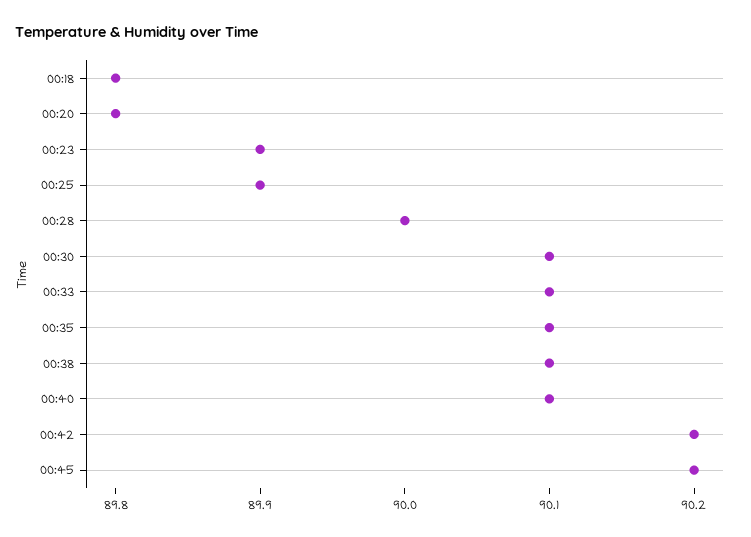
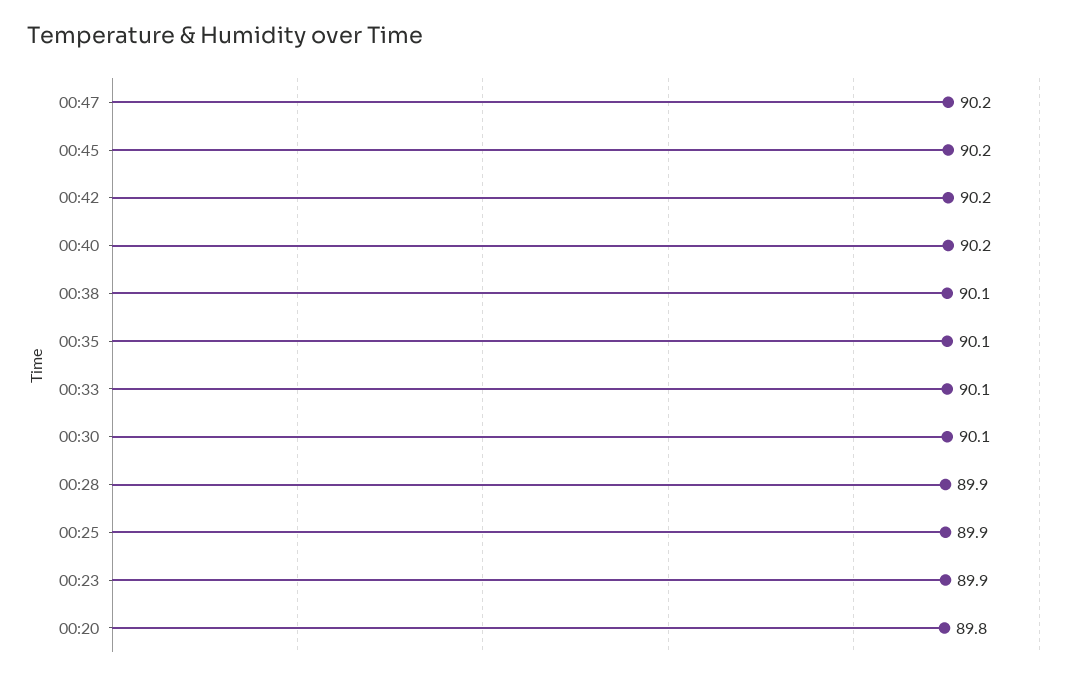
00:18: 89.8 -> none
00:28: 90 -> 89.9
00:40: 90.1 -> 90.2
00:47: none -> 90.2

